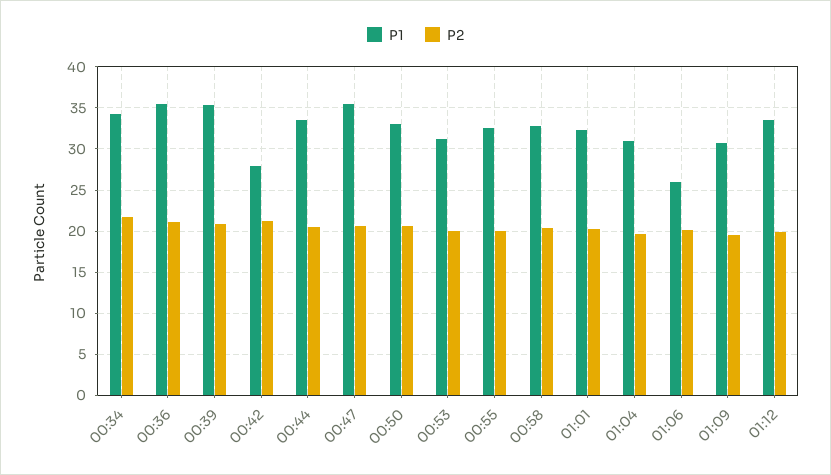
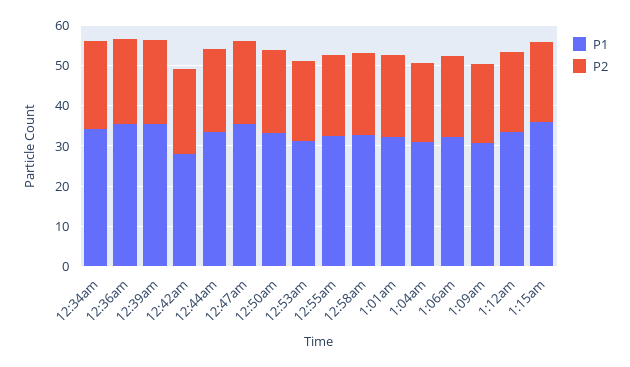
P1, 01:06: 26 -> 32
P1, 1:15am: none -> 36
P2, 1:15am: none -> 20

